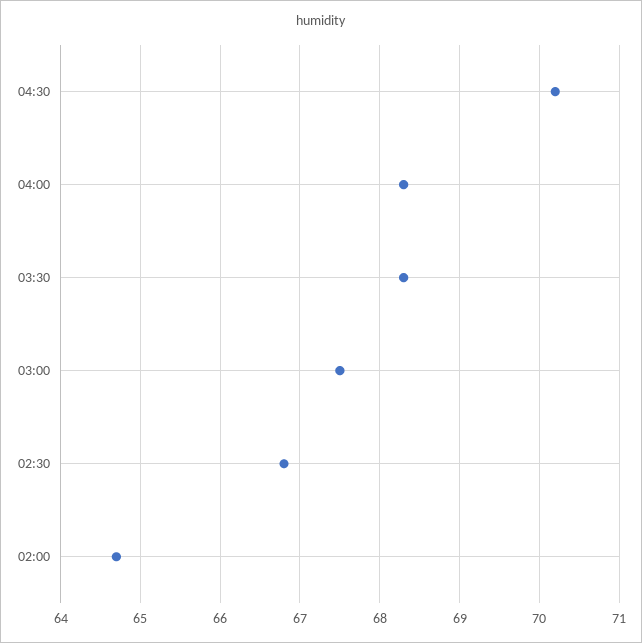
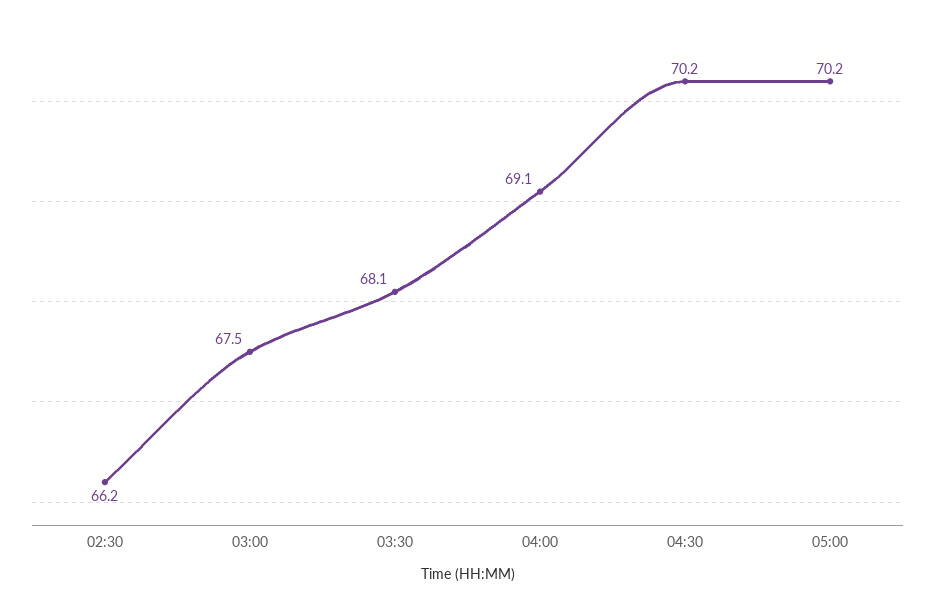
04:00: 68.3 -> 69.1
03:30: 68.3 -> 68.1
02:30: 66.8 -> 66.2
02:00: 64.7 -> none
05:00: none -> 70.2

